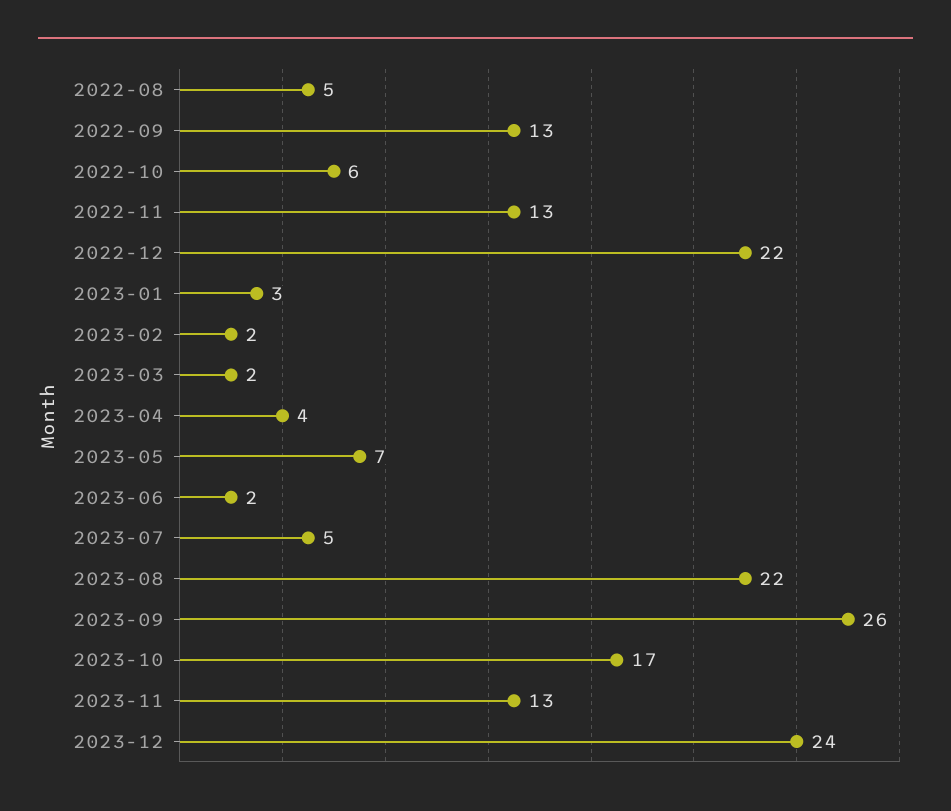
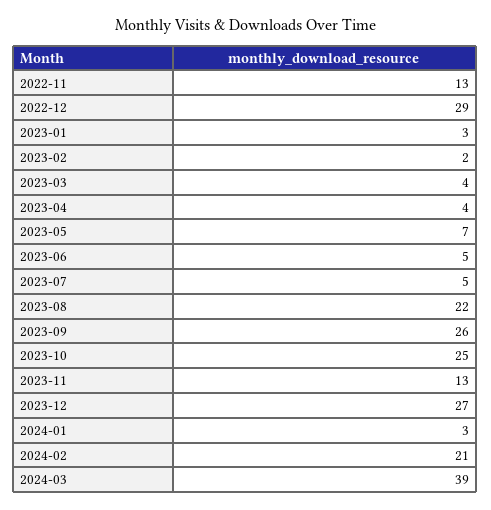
2022-08: 5 -> none
2022-09: 13 -> none
2022-10: 6 -> none
2022-12: 22 -> 29
2023-03: 2 -> 4
2023-06: 2 -> 5
2023-10: 17 -> 25
2023-12: 24 -> 27
2024-01: none -> 3
2024-02: none -> 21
2024-03: none -> 39

